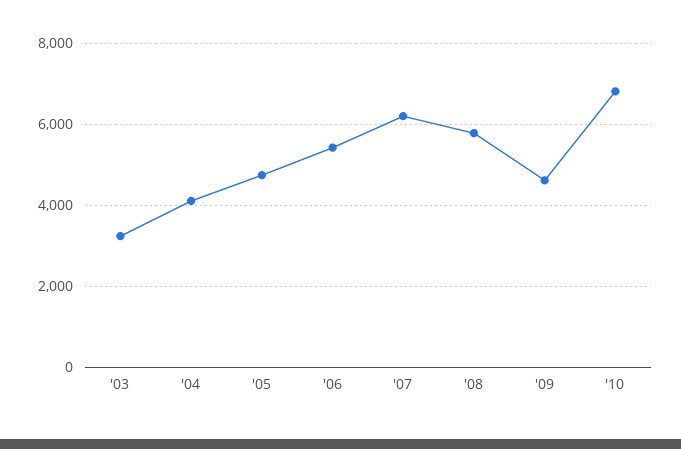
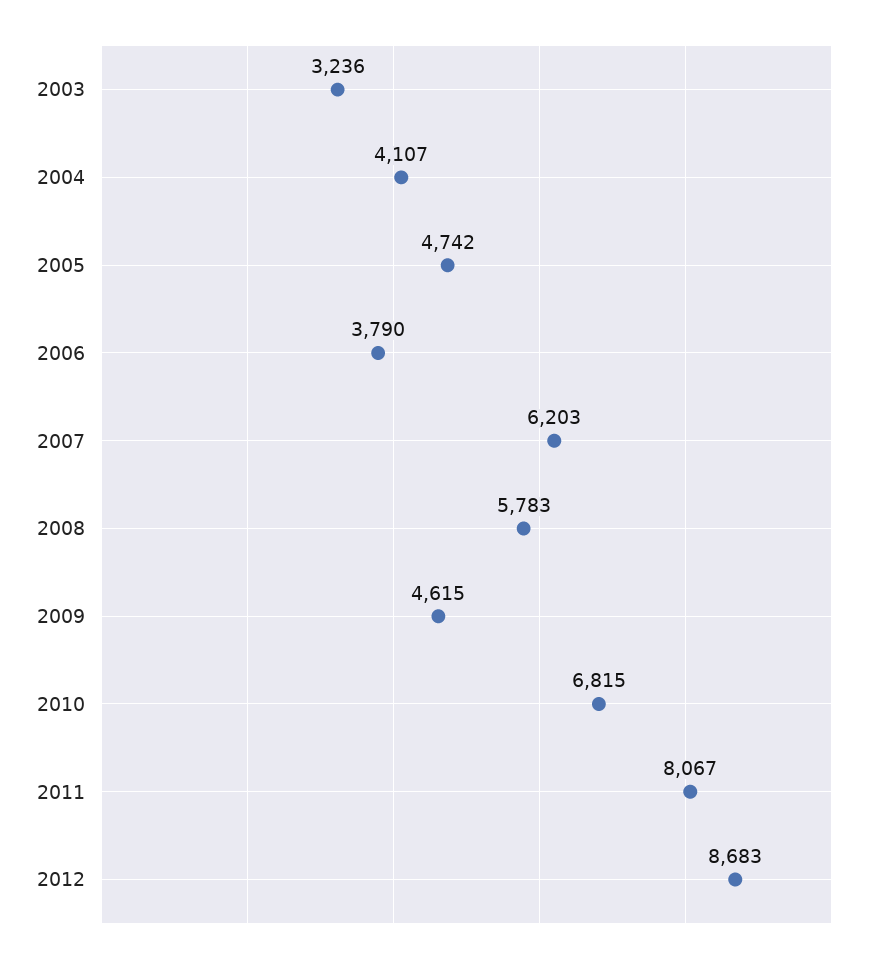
'06: 5400 -> 3790
2011: none -> 8067
2012: none -> 8683

